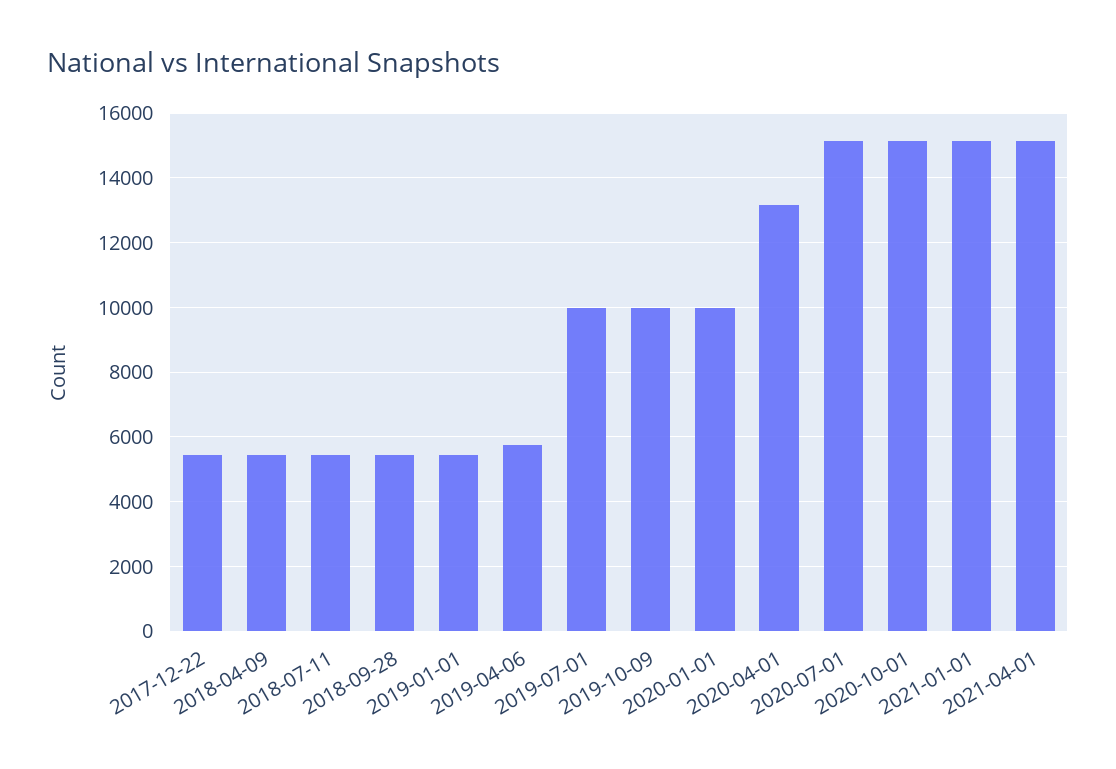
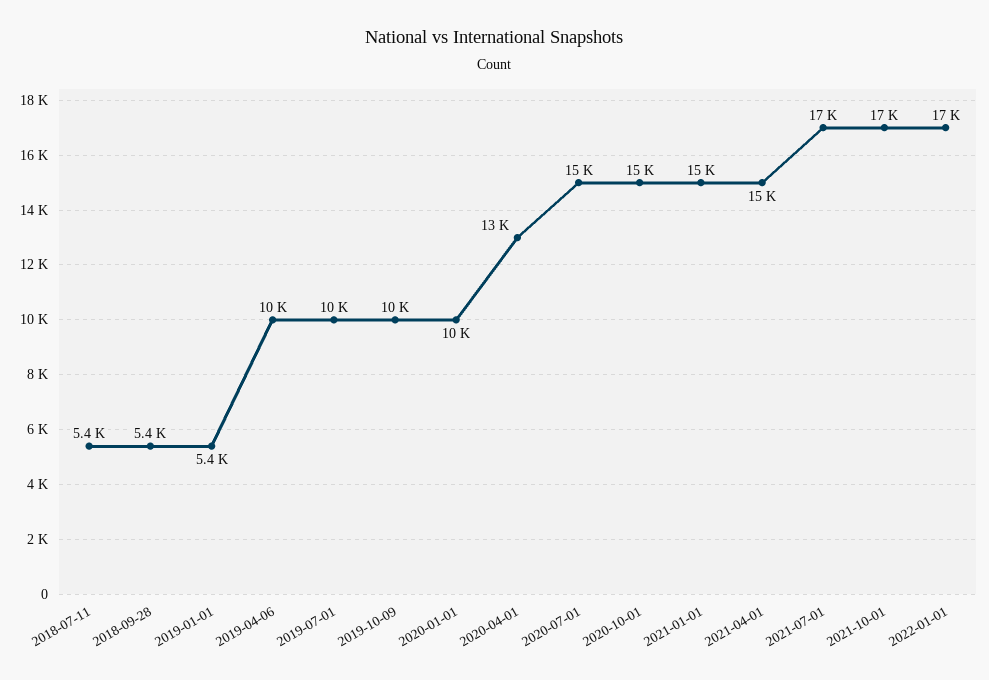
2017-12-22: 5400 -> none
2018-04-09: 5400 -> none
2019-04-06: 5800 -> 10000
2021-07-01: none -> 17000
2021-10-01: none -> 17000
2022-01-01: none -> 17000

